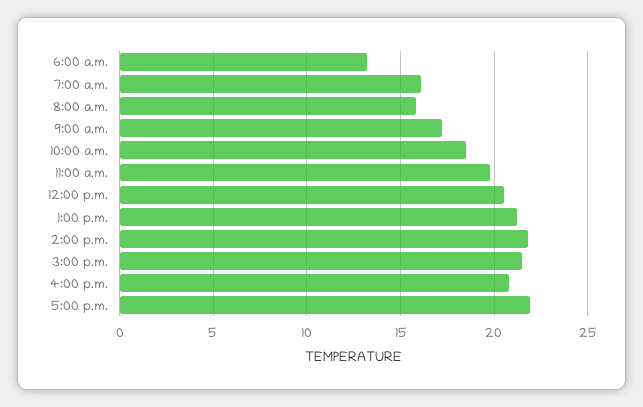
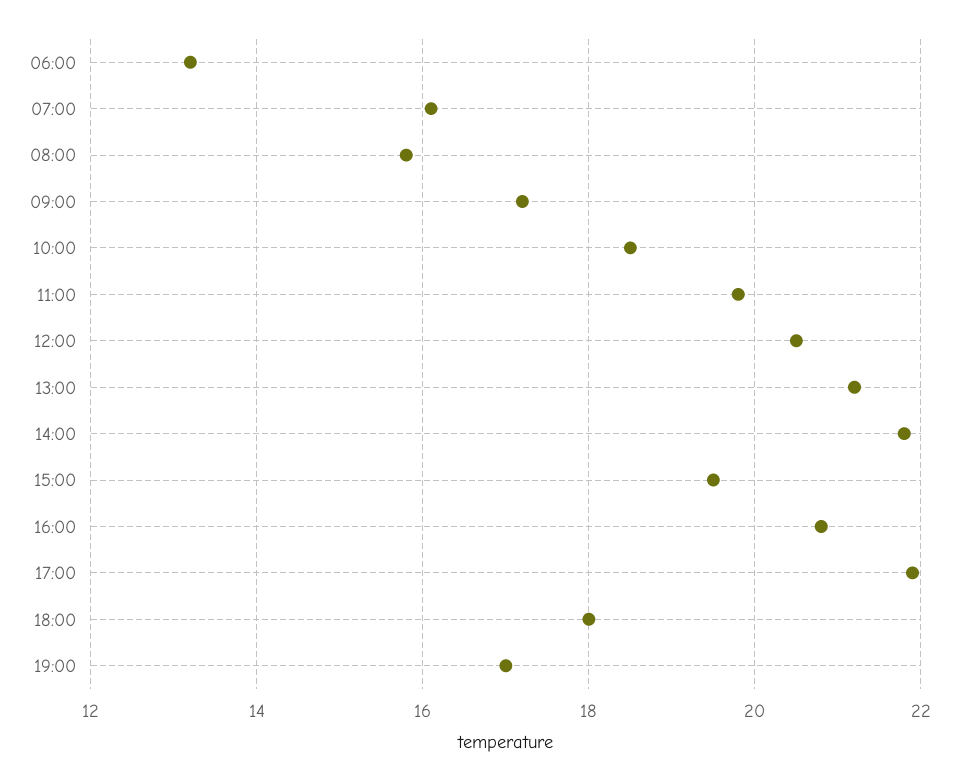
3:00 p.m.: 21.5 -> 19.5
18:00: none -> 18
19:00: none -> 17

